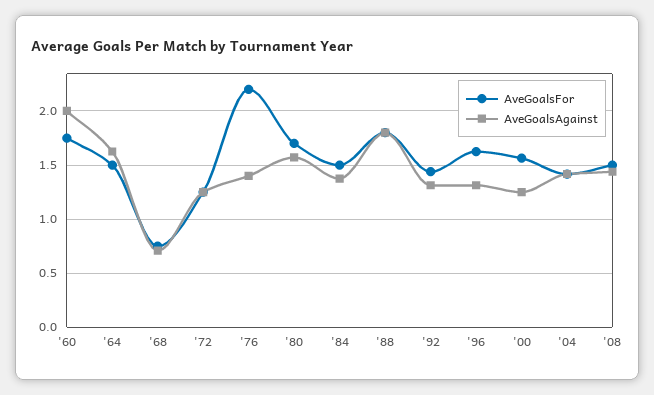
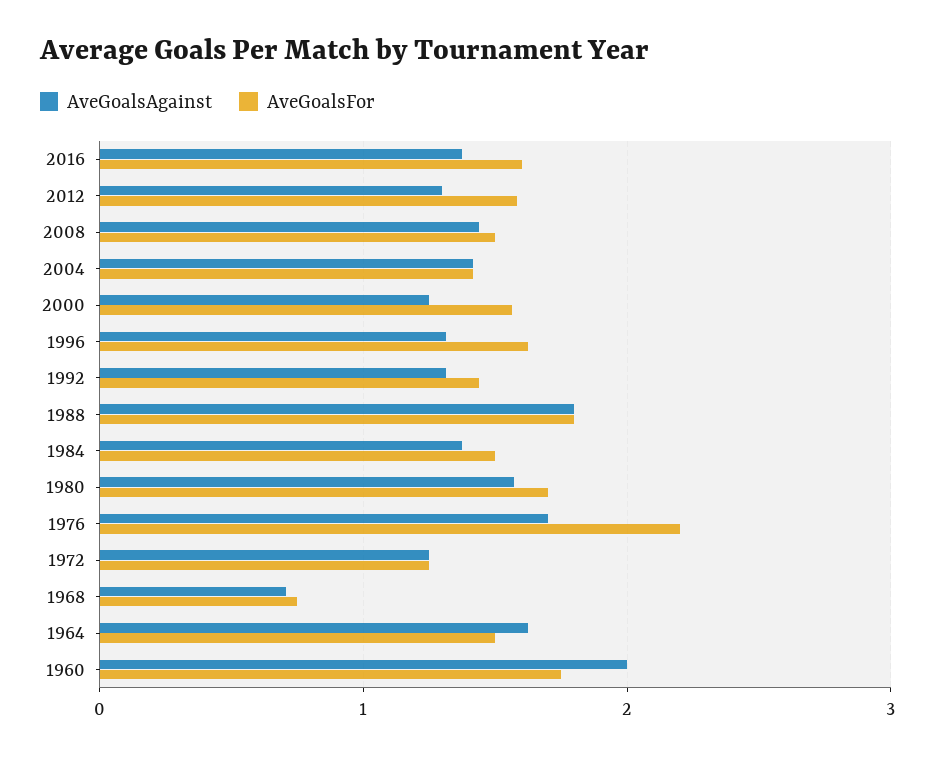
AveGoalsAgainst, '76: 1.4 -> 1.7
AveGoalsAgainst, 2016: none -> 1.4
AveGoalsFor, 2016: none -> 1.6
AveGoalsAgainst, 2012: none -> 1.3
AveGoalsFor, 2012: none -> 1.6

